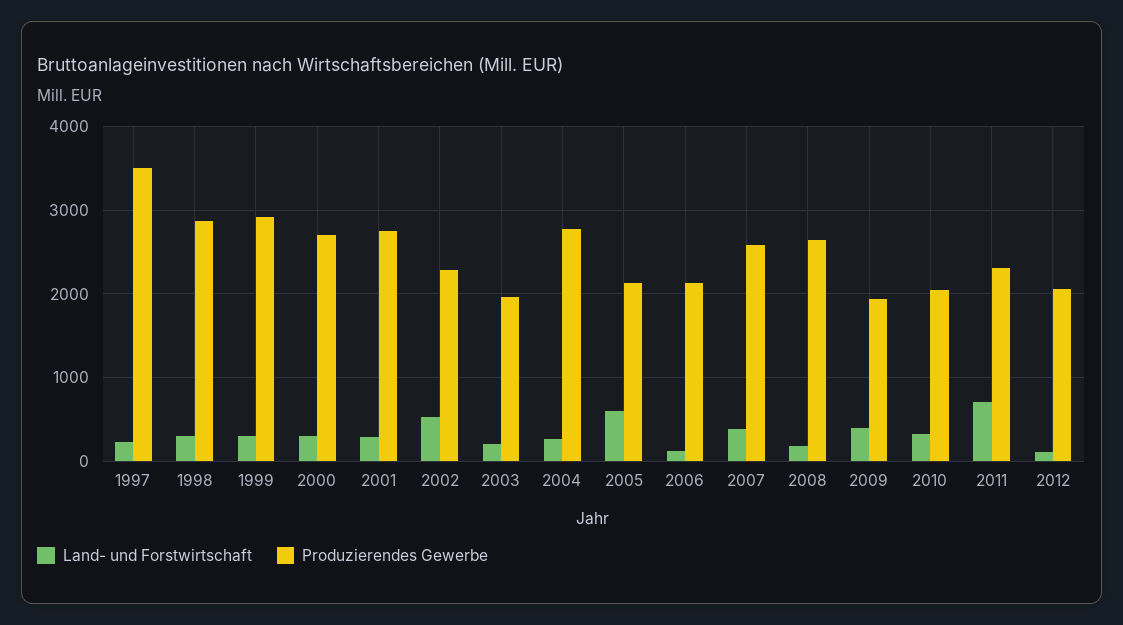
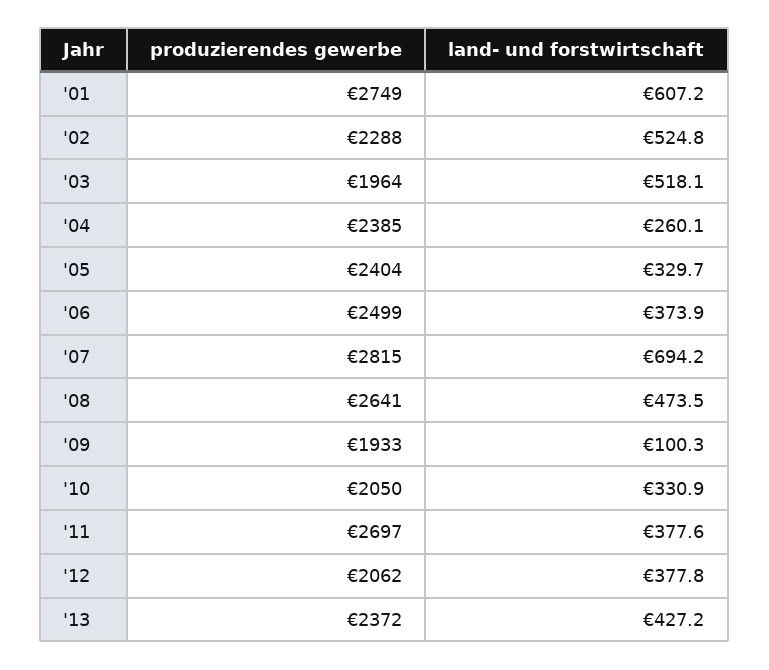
Land- und Forstwirtschaft, 1997: 200 -> none
Produzierendes Gewerbe, 1997: 3500 -> none
Land- und Forstwirtschaft, 1998: 300 -> none
Produzierendes Gewerbe, 1998: 2900 -> none
Land- und Forstwirtschaft, 1999: 300 -> none
Produzierendes Gewerbe, 1999: 2900 -> none
Land- und Forstwirtschaft, 2000: 300 -> none
Produzierendes Gewerbe, 2000: 2700 -> none
Land- und Forstwirtschaft, 2001: 300 -> 607.2
Land- und Forstwirtschaft, 2003: 200 -> 518.1
Produzierendes Gewerbe, 2004: 2800 -> 2385
Land- und Forstwirtschaft, 2005: 600 -> 329.7
Produzierendes Gewerbe, 2005: 2100 -> 2404
Land- und Forstwirtschaft, 2006: 100 -> 373.9
Produzierendes Gewerbe, 2006: 2100 -> 2499
Land- und Forstwirtschaft, 2007: 400 -> 694.2
Produzierendes Gewerbe, 2007: 2600 -> 2815
Land- und Forstwirtschaft, 2008: 200 -> 473.5
Land- und Forstwirtschaft, 2009: 400 -> 100.3
Land- und Forstwirtschaft, 2011: 700 -> 377.6
Produzierendes Gewerbe, 2011: 2300 -> 2697
Land- und Forstwirtschaft, 2012: 100 -> 377.8
Produzierendes Gewerbe, '13: none -> 2372
Land- und Forstwirtschaft, '13: none -> 427.2

